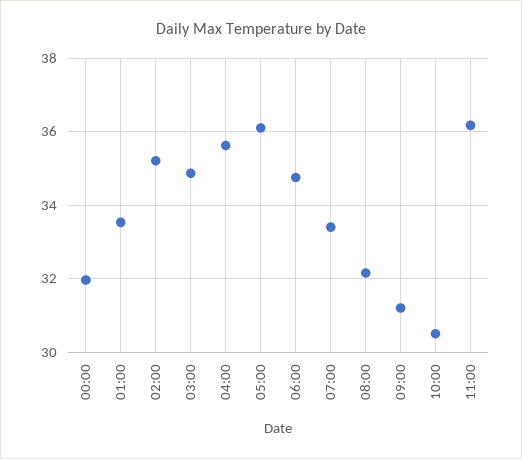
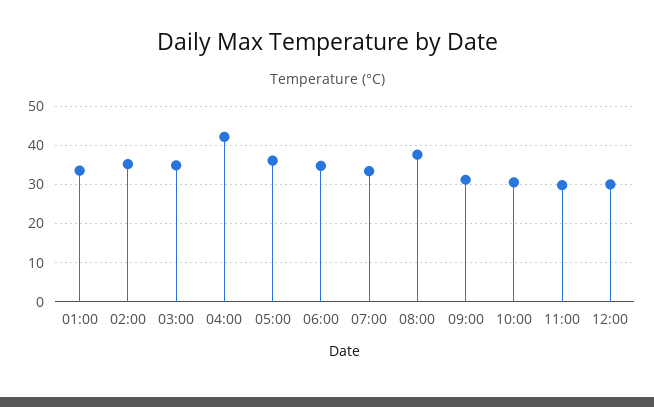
00:00: 32 -> none
04:00: 35.6 -> 42
08:00: 32.2 -> 38
11:00: 36.2 -> 30
12:00: none -> 30

